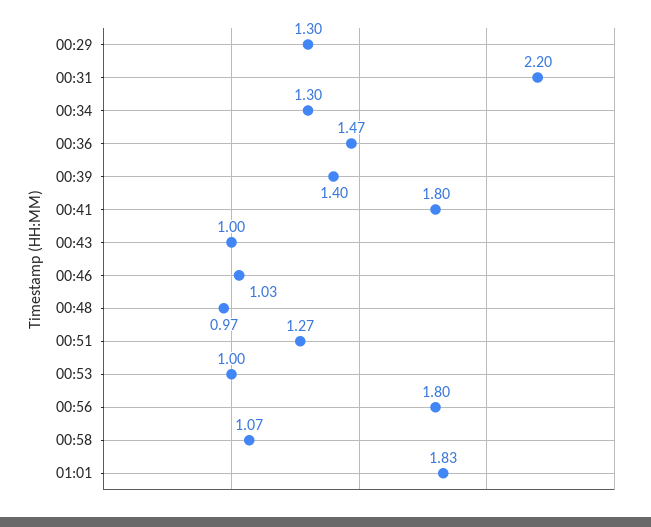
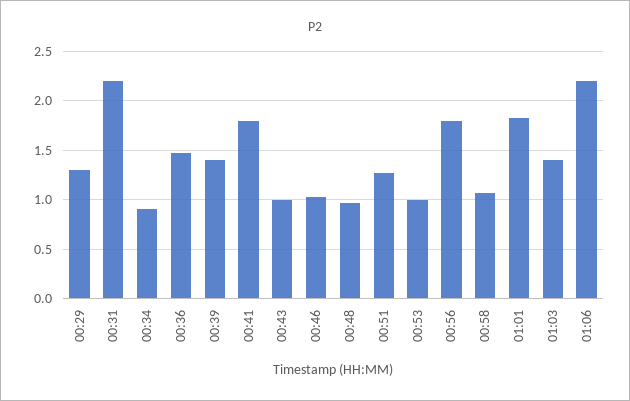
00:34: 1.3 -> 0.9
01:03: none -> 1.4
01:06: none -> 2.2

